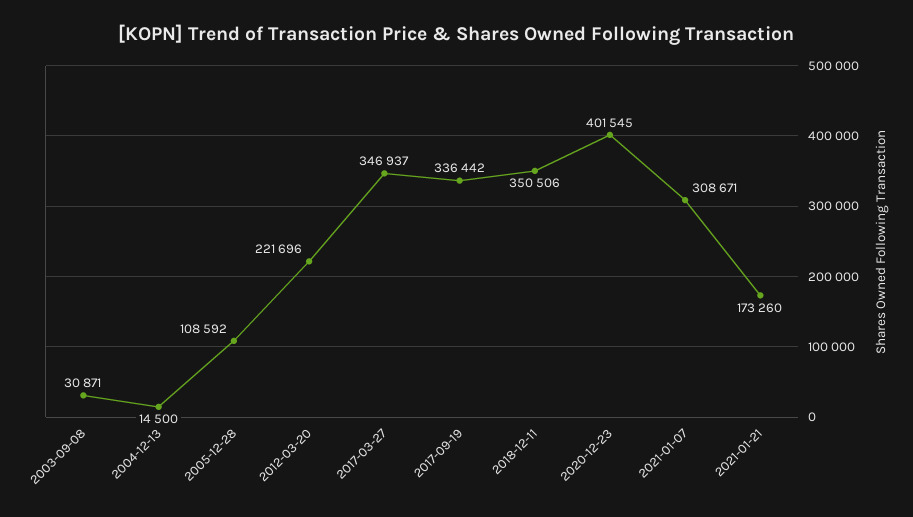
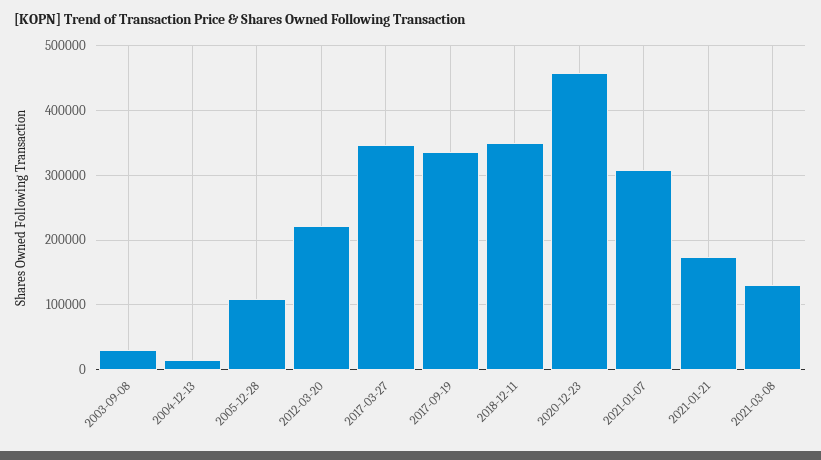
2020-12-23: 401545 -> 460000
2021-03-08: none -> 130000

